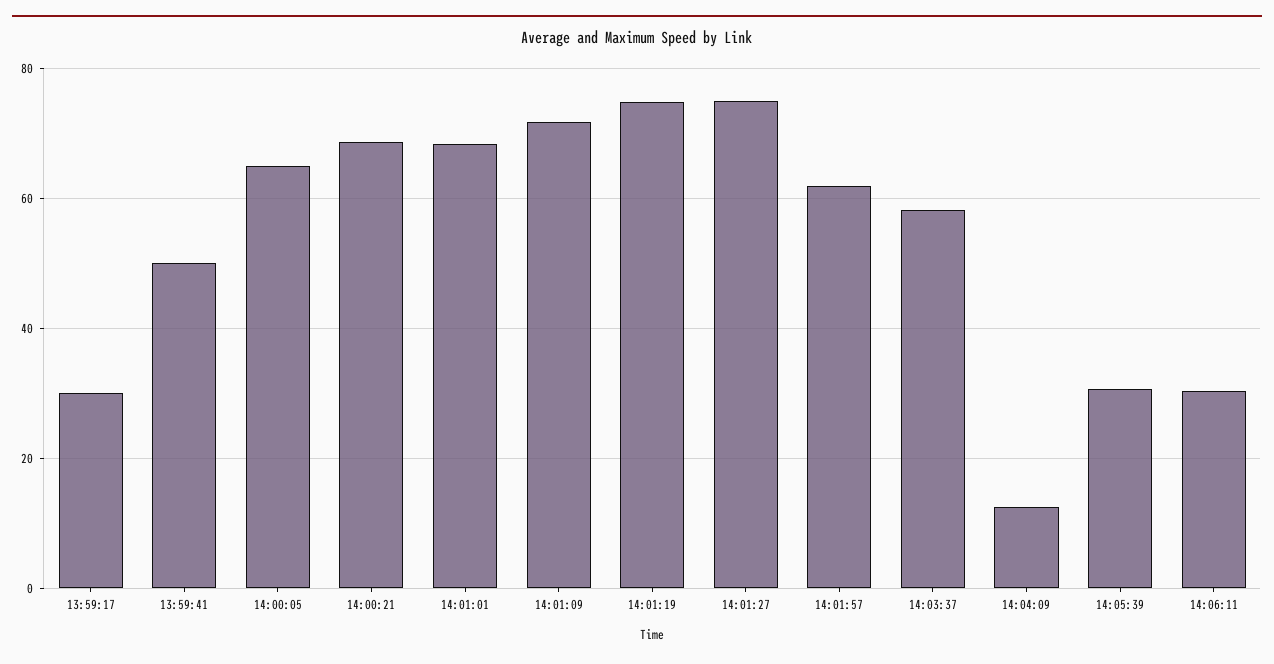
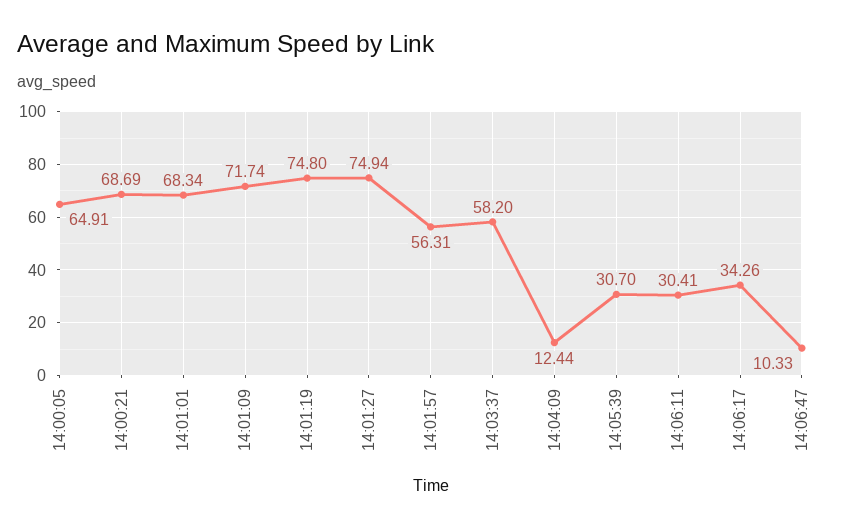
13:59:17: 30 -> none
13:59:41: 50 -> none
14:01:57: 62 -> 56.31
14:06:17: none -> 34.26
14:06:47: none -> 10.33

